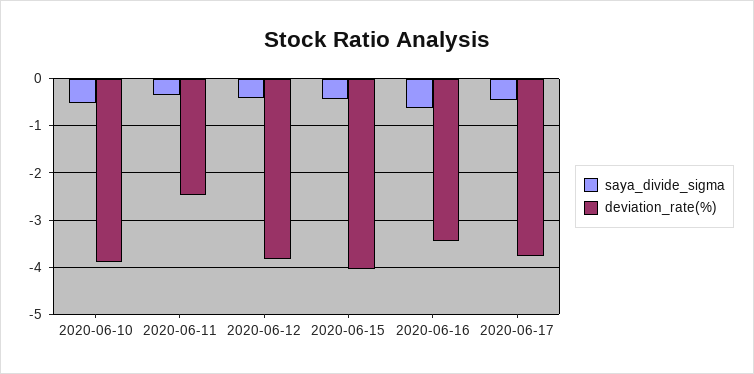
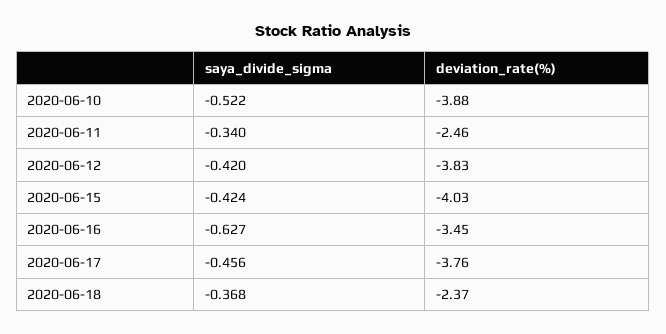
saya_divide_sigma, 2020-06-18: none -> -0.368
deviation_rate(%), 2020-06-18: none -> -2.37

